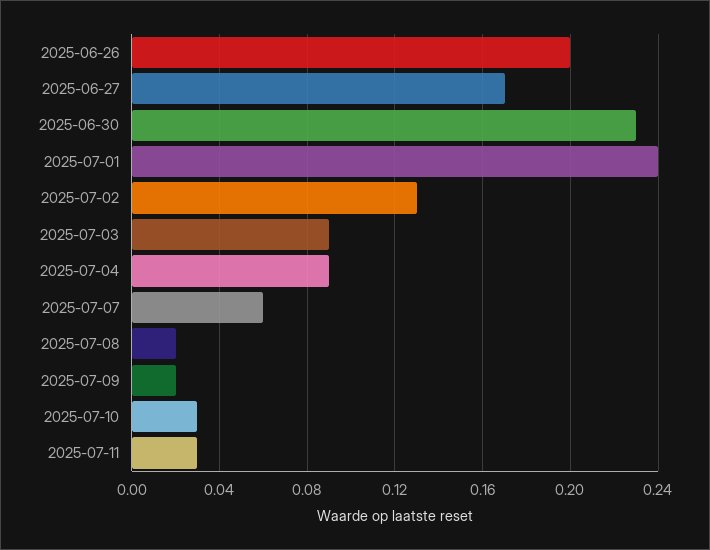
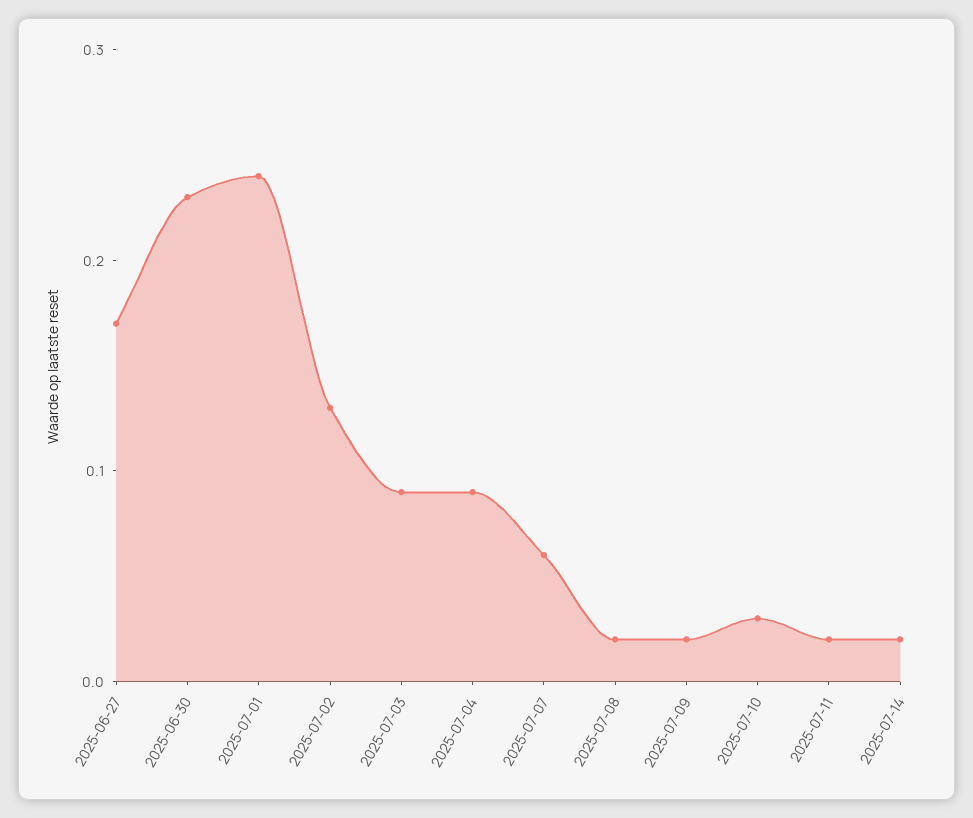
2025-06-26: 0.2 -> none
2025-07-11: 0.03 -> 0.02
2025-07-14: none -> 0.02

